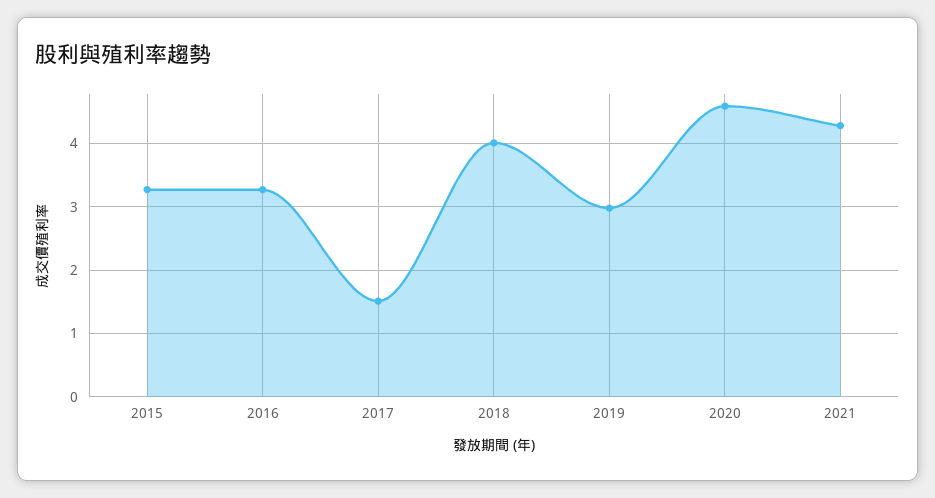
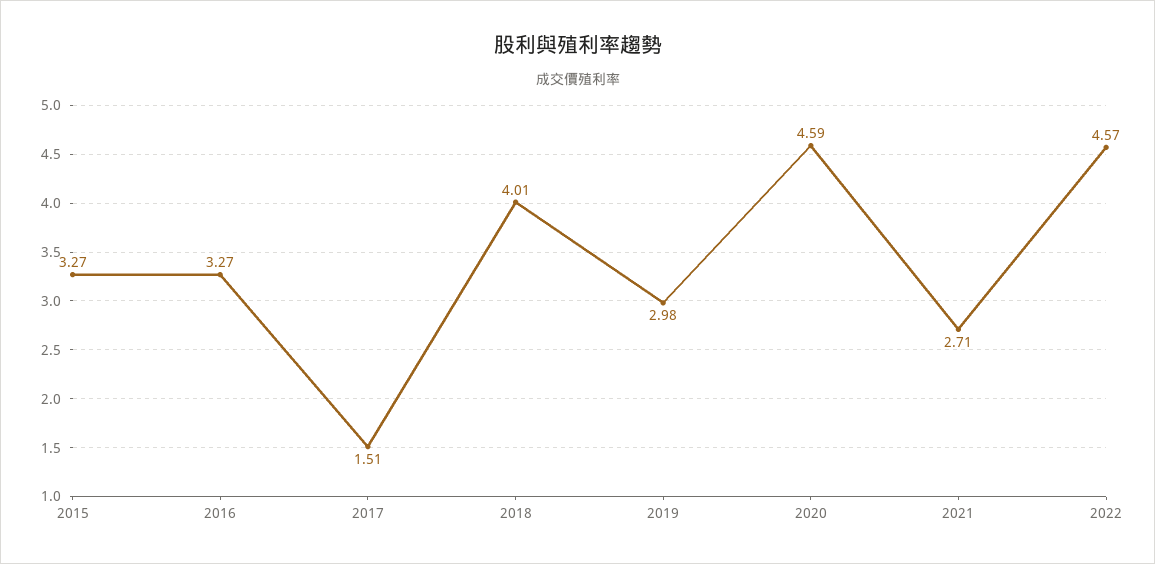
2021: 4.3 -> 2.71
2022: none -> 4.57

